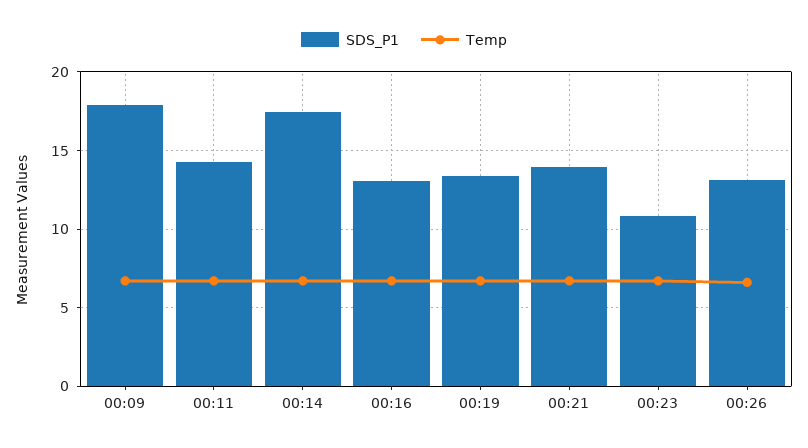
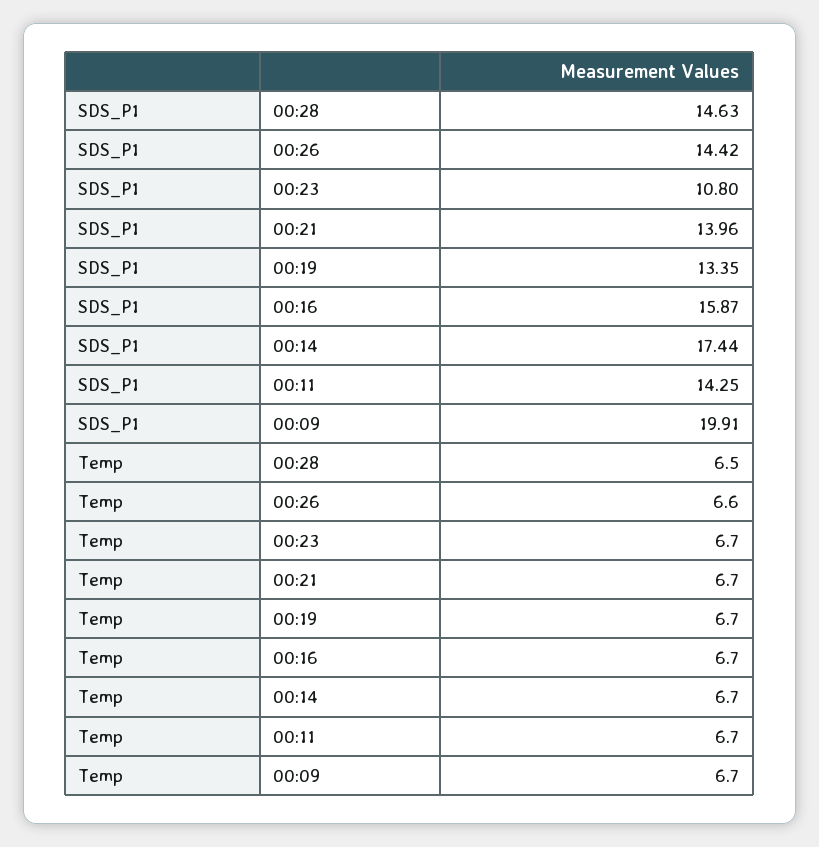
SDS_P1, 00:09: 18 -> 19.91
SDS_P1, 00:16: 13 -> 15.87
SDS_P1, 00:26: 13 -> 14.42
SDS_P1, 00:28: none -> 14.63
Temp, 00:28: none -> 6.5

